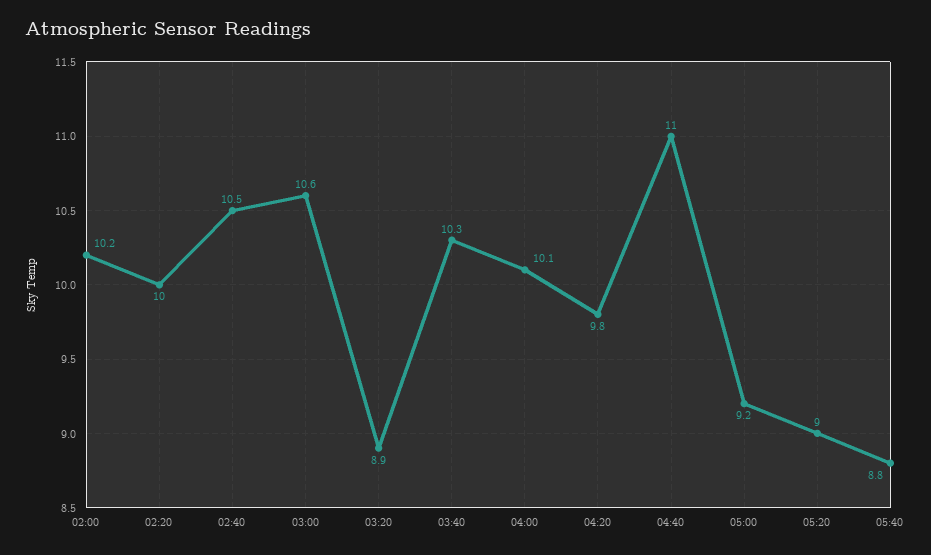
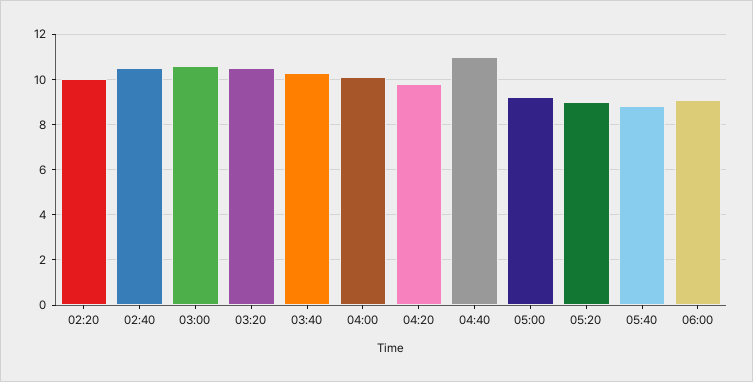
02:00: 10.2 -> none
03:20: 8.9 -> 10.5
06:00: none -> 9

